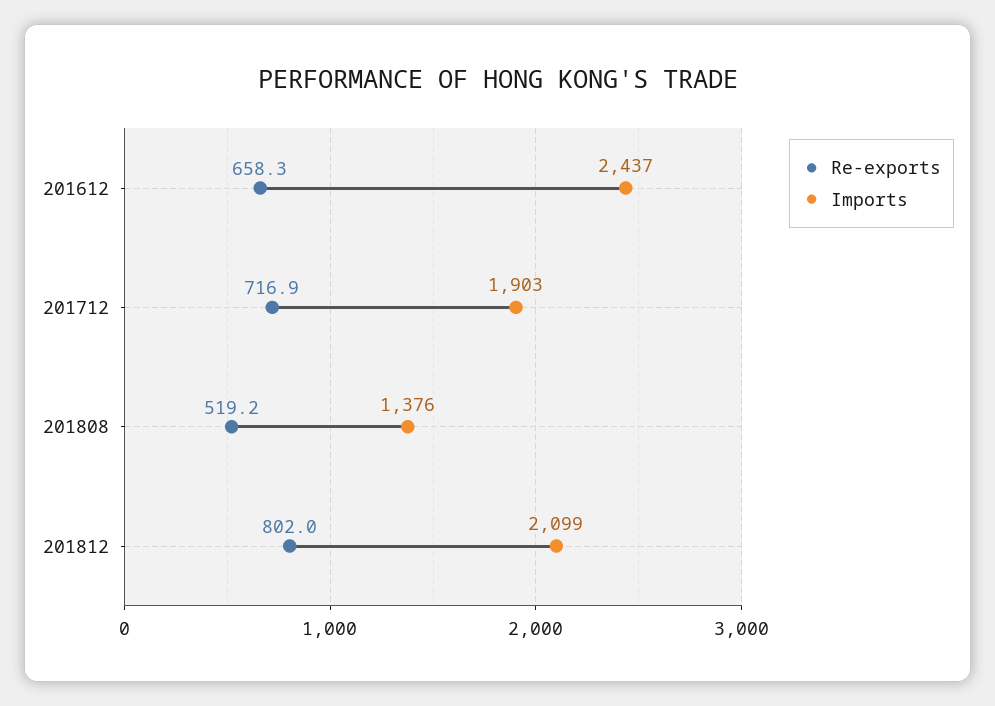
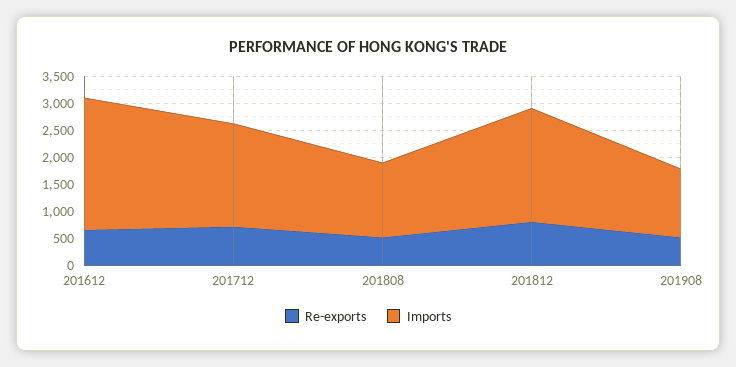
Re-exports, 201908: none -> 500
Imports, 201908: none -> 1250

